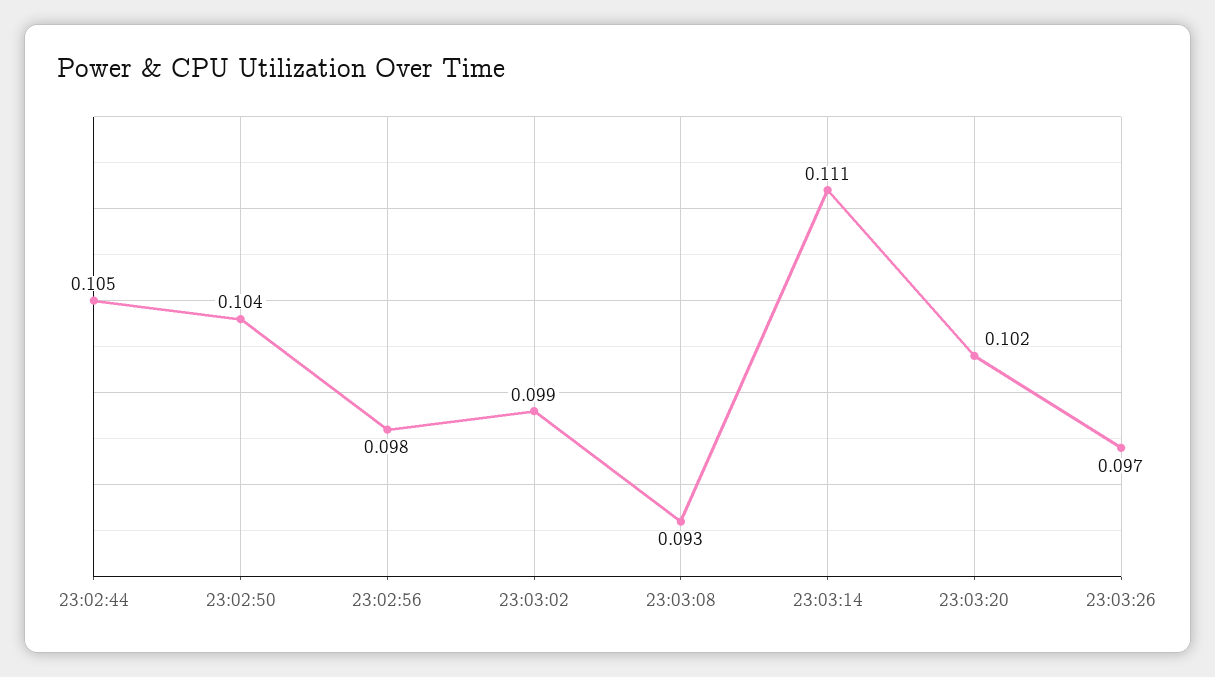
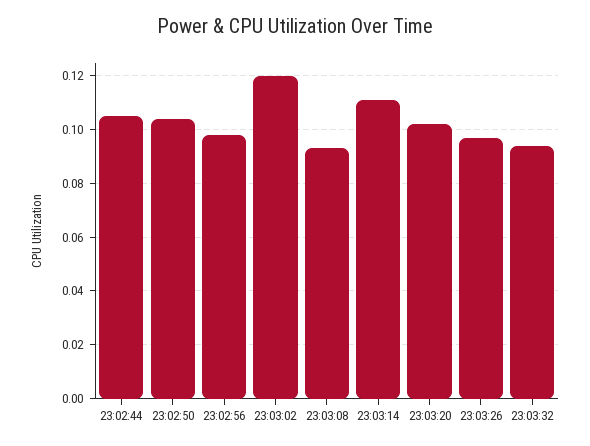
23:03:02: 0.099 -> 0.12
23:03:32: none -> 0.095

